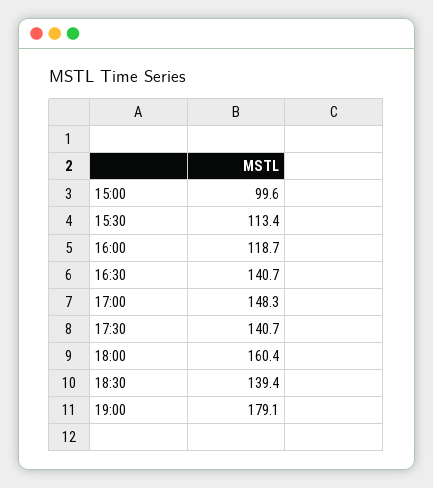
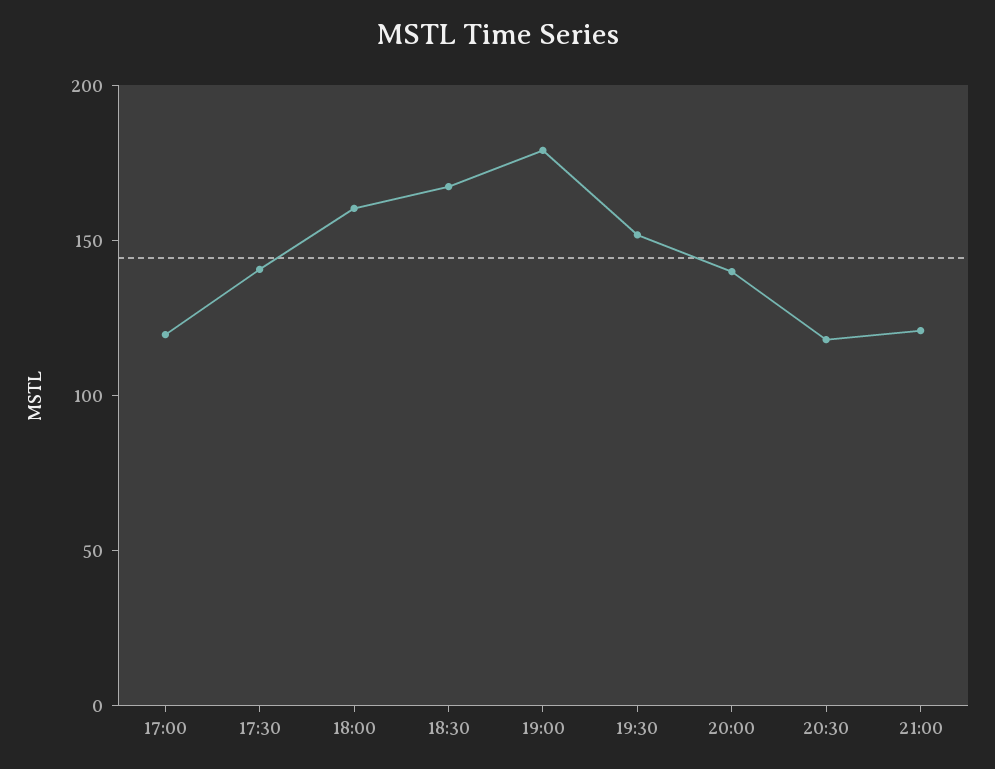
15:00: 99.6 -> none
15:30: 113.4 -> none
16:00: 118.7 -> none
16:30: 140.7 -> none
17:00: 148.3 -> 120
18:30: 139.4 -> 170
19:30: none -> 150
20:00: none -> 140
20:30: none -> 120
21:00: none -> 120

